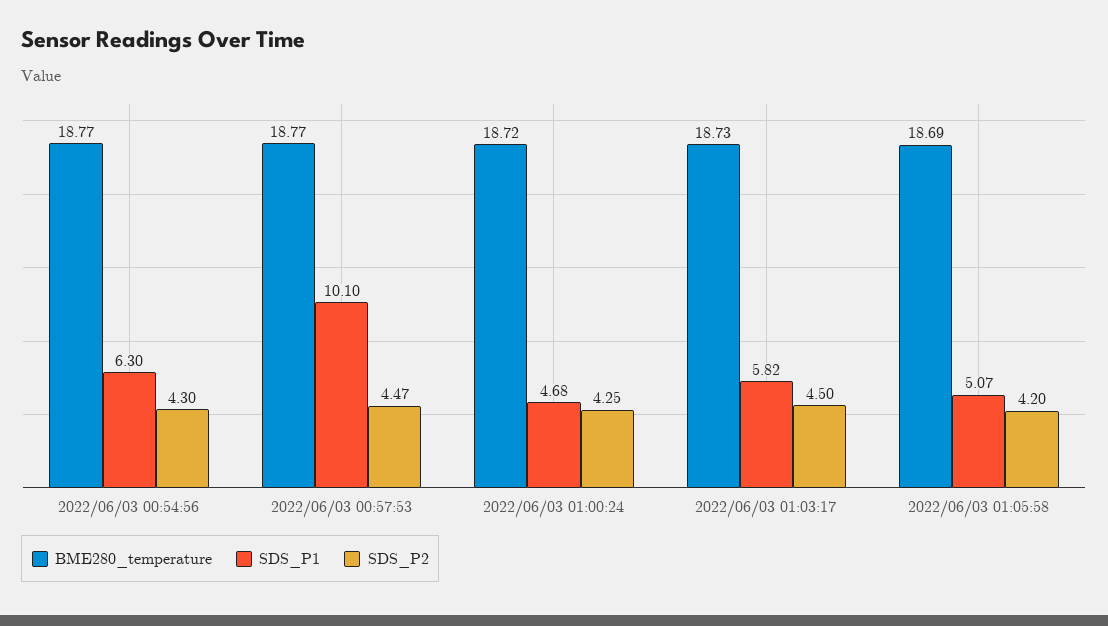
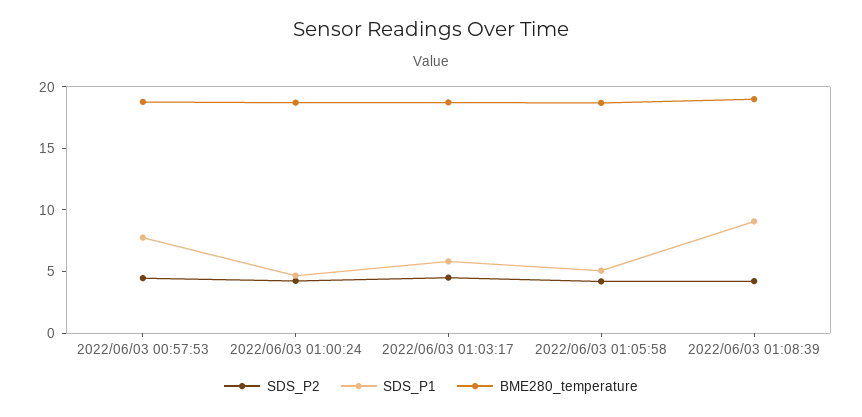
BME280_temperature, 2022/06/03 00:54:56: 18.77 -> none
SDS_P1, 2022/06/03 00:54:56: 6.3 -> none
SDS_P2, 2022/06/03 00:54:56: 4.3 -> none
SDS_P1, 2022/06/03 00:57:53: 10.1 -> 8
SDS_P2, 2022/06/03 01:08:39: none -> 4
SDS_P1, 2022/06/03 01:08:39: none -> 9
BME280_temperature, 2022/06/03 01:08:39: none -> 19

